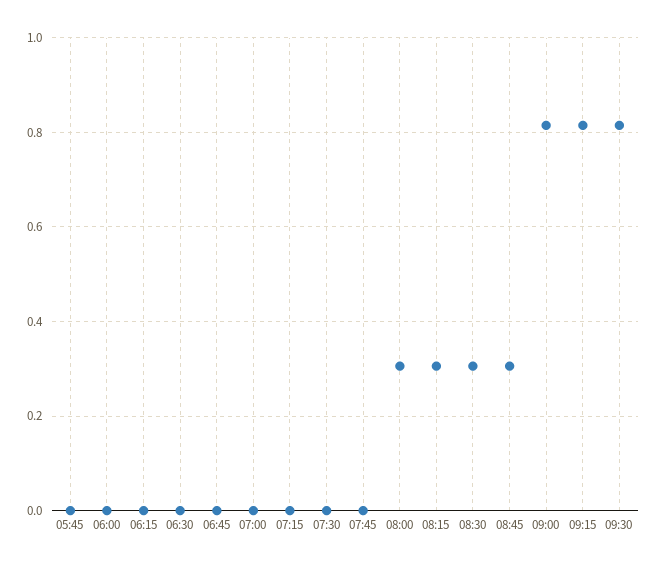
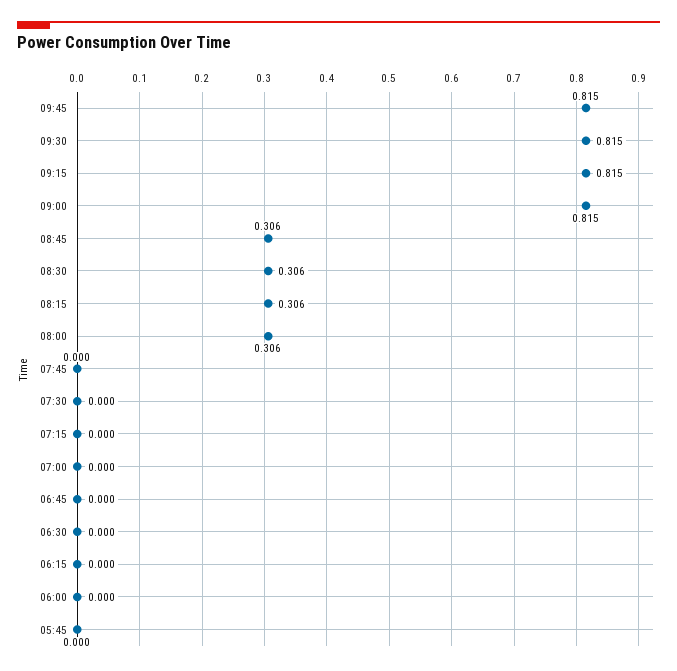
09:45: none -> 0.815

